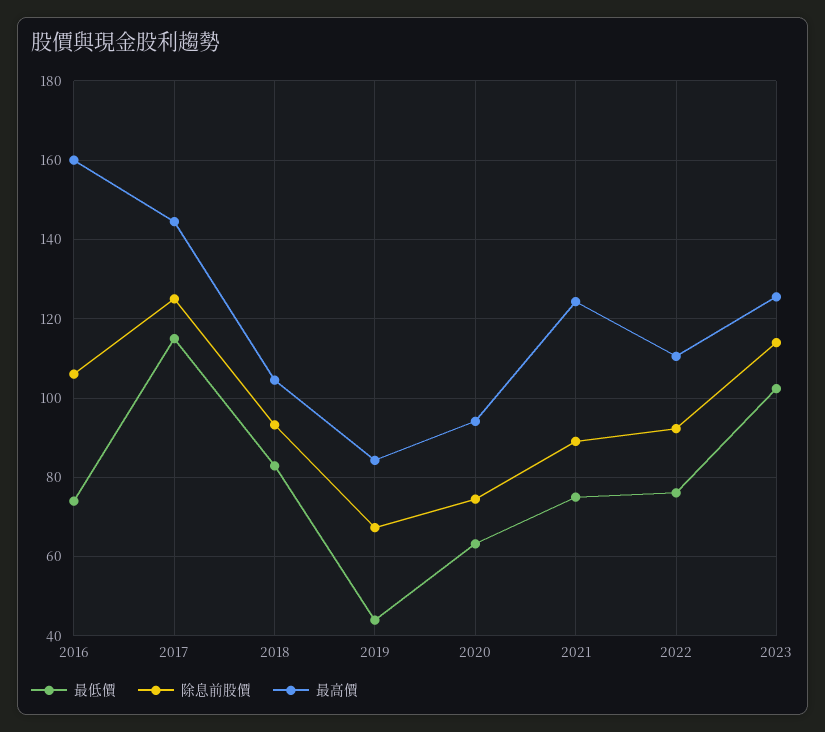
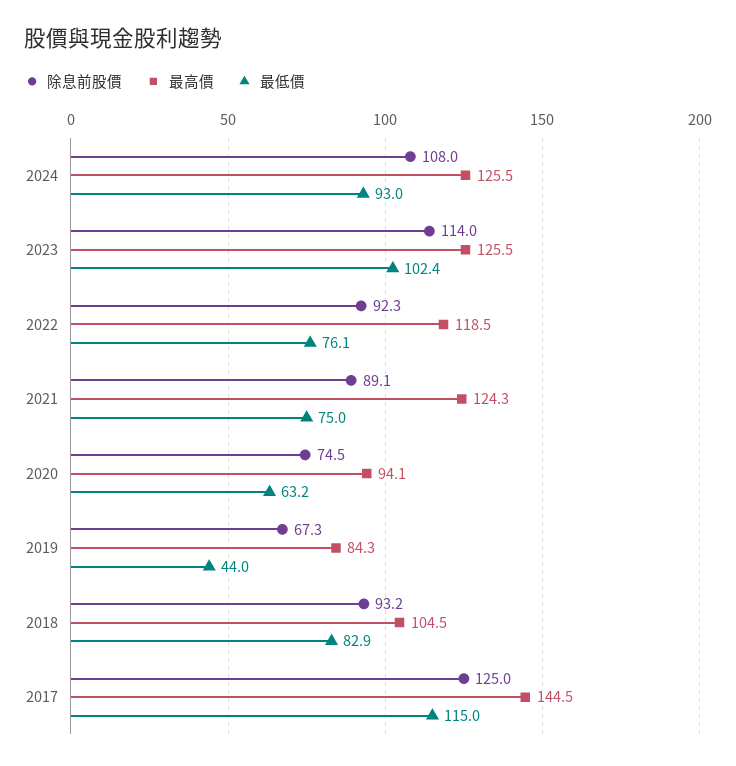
最低價, 2016: 74 -> none
除息前股價, 2016: 106 -> none
最高價, 2016: 160 -> none
最高價, 2022: 110 -> 118.5
除息前股價, 2024: none -> 108
最高價, 2024: none -> 125.5
最低價, 2024: none -> 93

